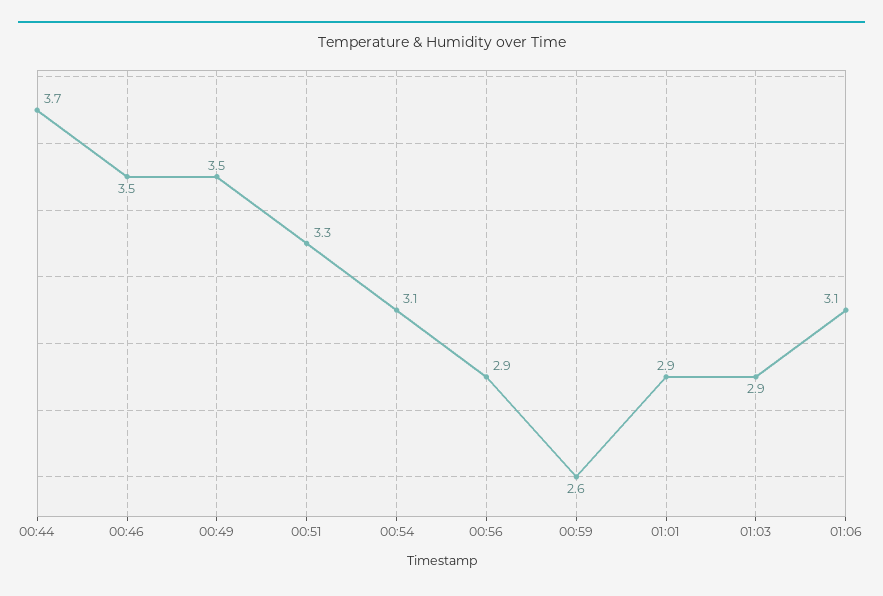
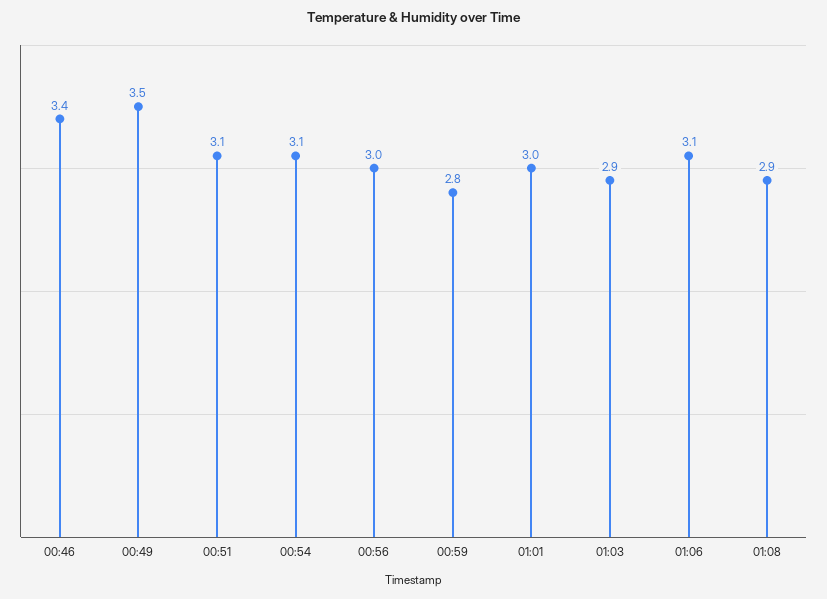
00:44: 3.7 -> none
00:46: 3.5 -> 3.4
00:51: 3.3 -> 3.1
00:56: 2.9 -> 3
00:59: 2.6 -> 2.8
01:01: 2.9 -> 3
01:08: none -> 2.9

